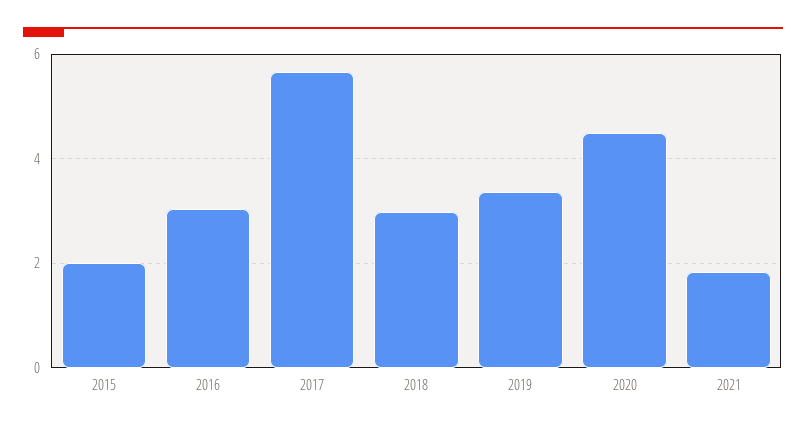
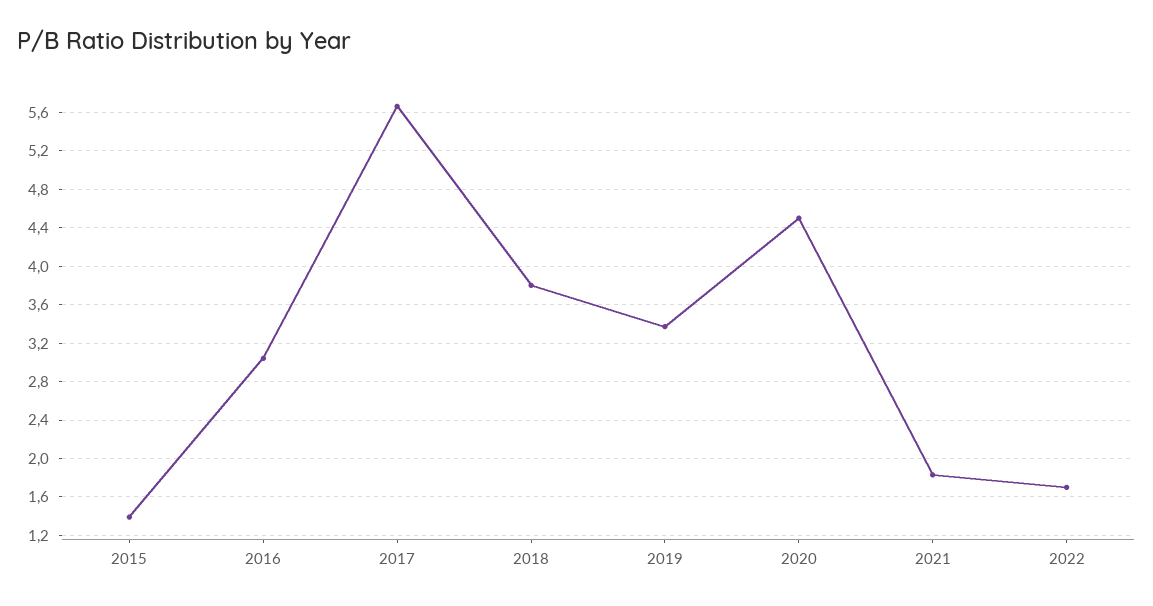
2015: 2 -> 1.4
2018: 3 -> 3.8
2022: none -> 1.7

